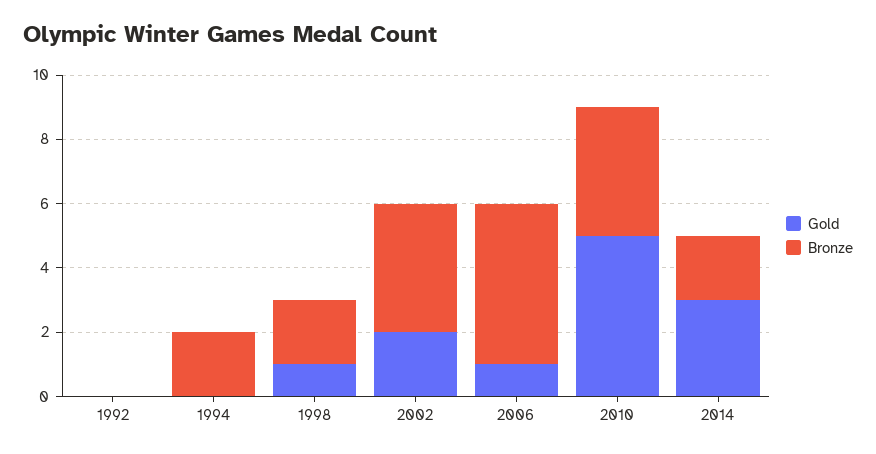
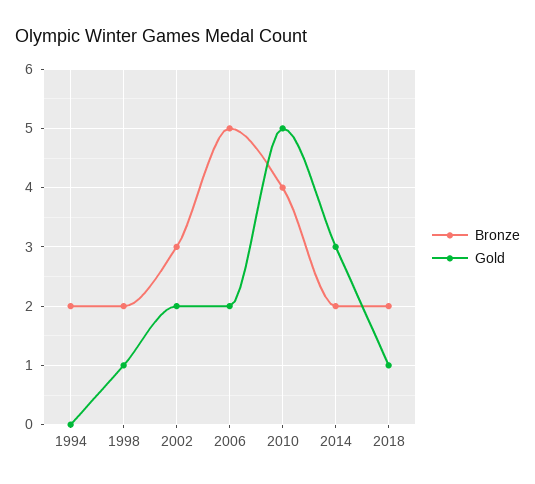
Gold, 1992: 0 -> none
Bronze, 1992: 0 -> none
Bronze, 2002: 4 -> 3
Gold, 2006: 1 -> 2
Bronze, 2018: none -> 2
Gold, 2018: none -> 1

